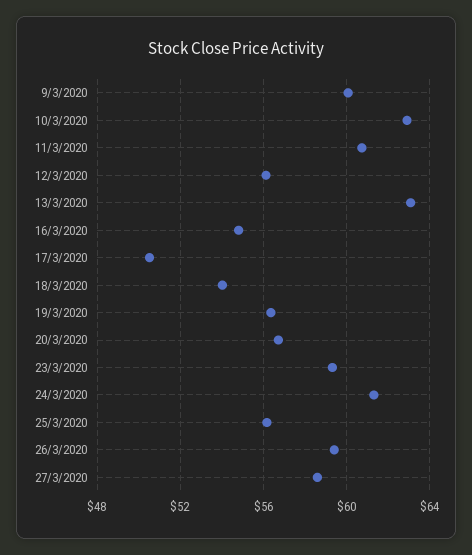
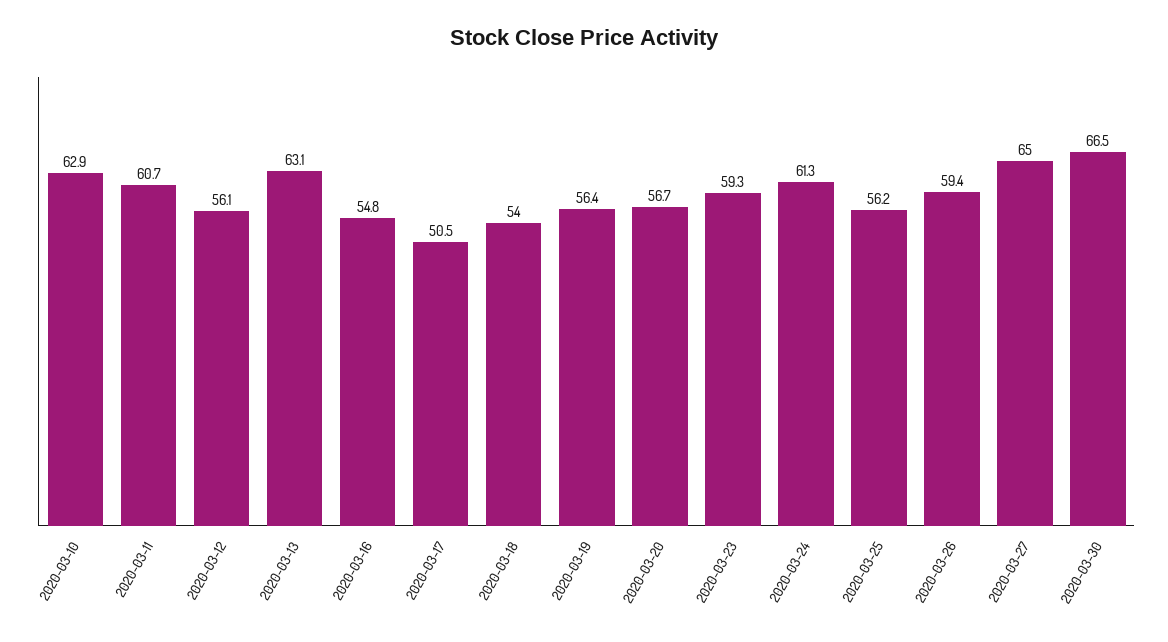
9/3/2020: 60 -> none
27/3/2020: 58.5 -> 65
2020-03-30: none -> 66.5

